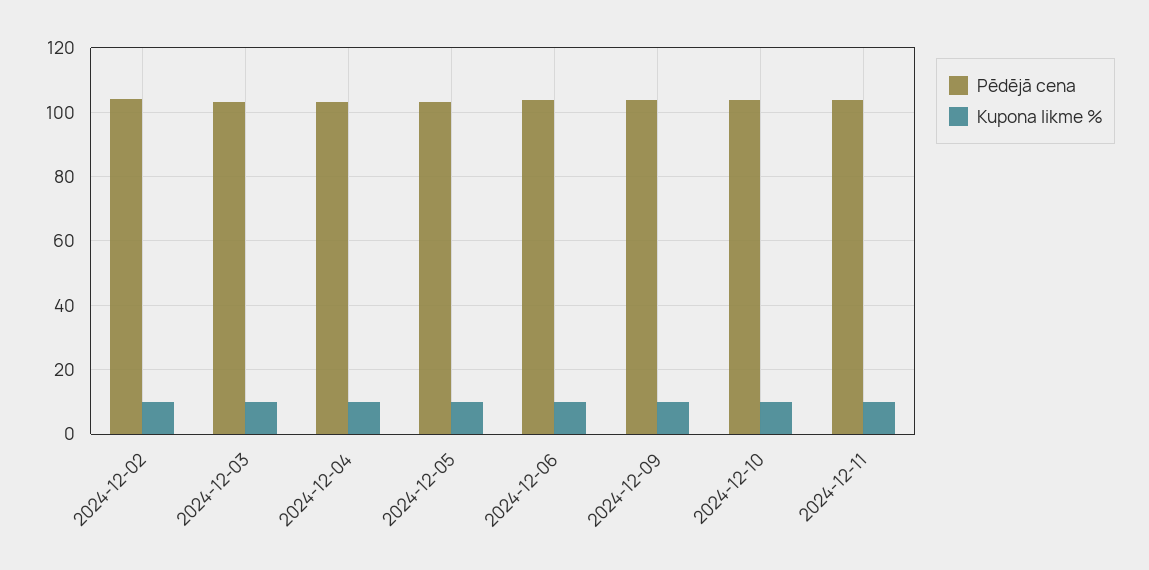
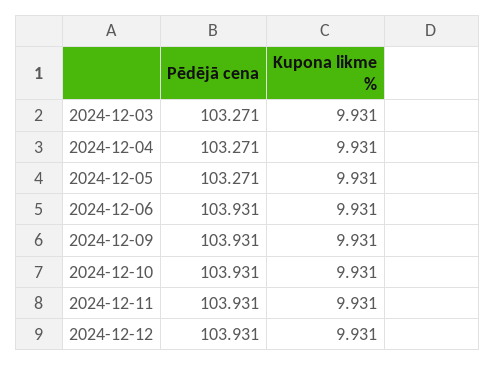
Pēdējā cena, 2024-12-02: 104 -> none
Kupona likme %, 2024-12-02: 10 -> none
Pēdējā cena, 2024-12-12: none -> 103.931
Kupona likme %, 2024-12-12: none -> 9.931

